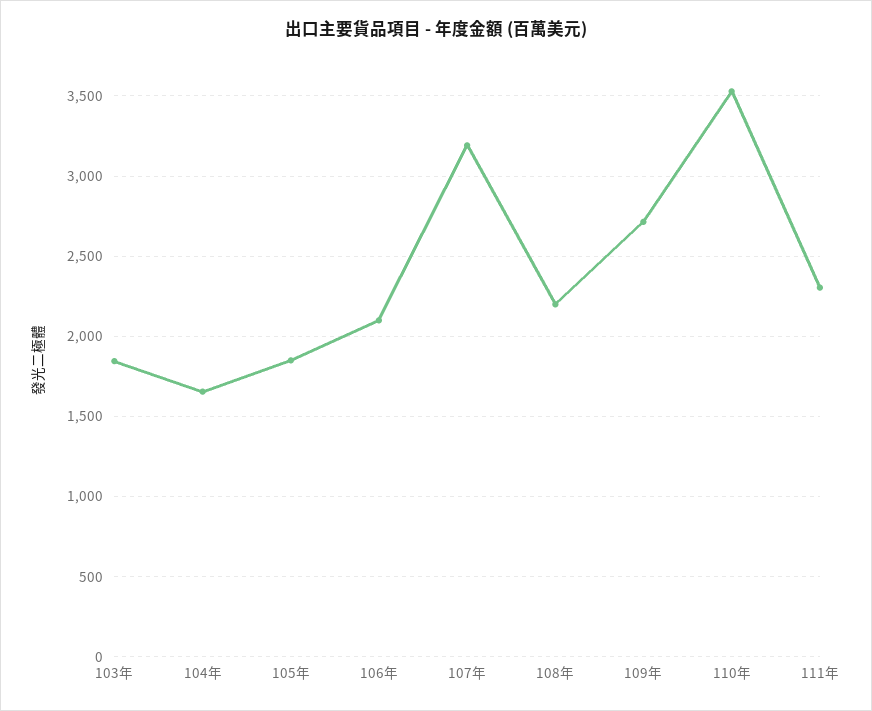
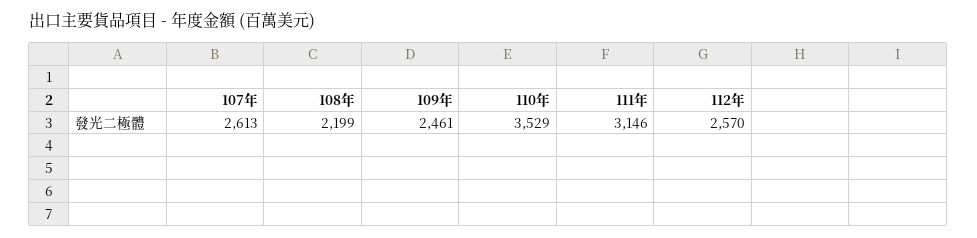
103年: 1850 -> none
104年: 1650 -> none
105年: 1850 -> none
106年: 2100 -> none
107年: 3200 -> 2613
109年: 2700 -> 2461
111年: 2300 -> 3146
112年: none -> 2570

